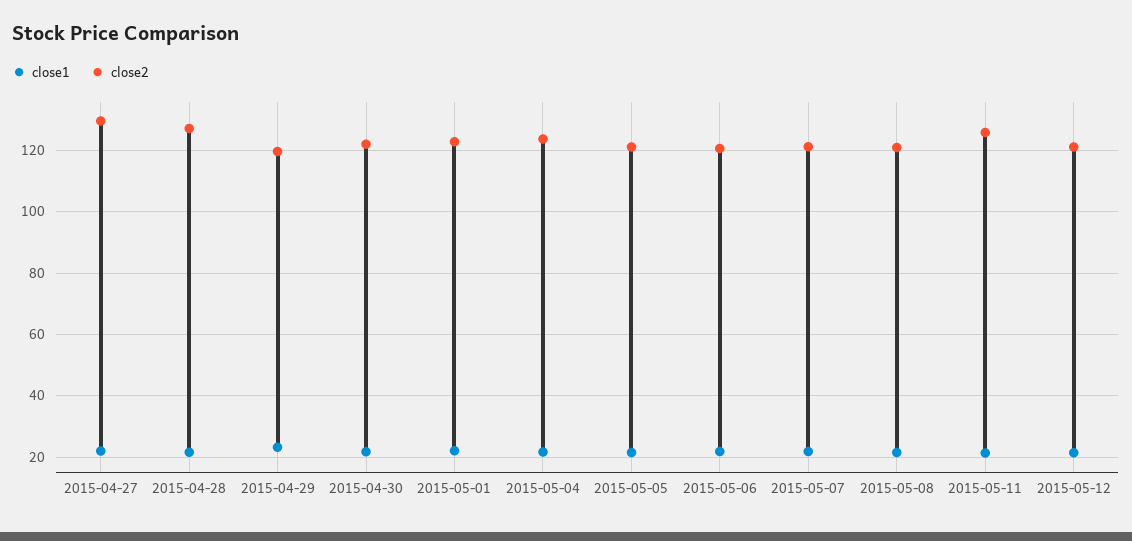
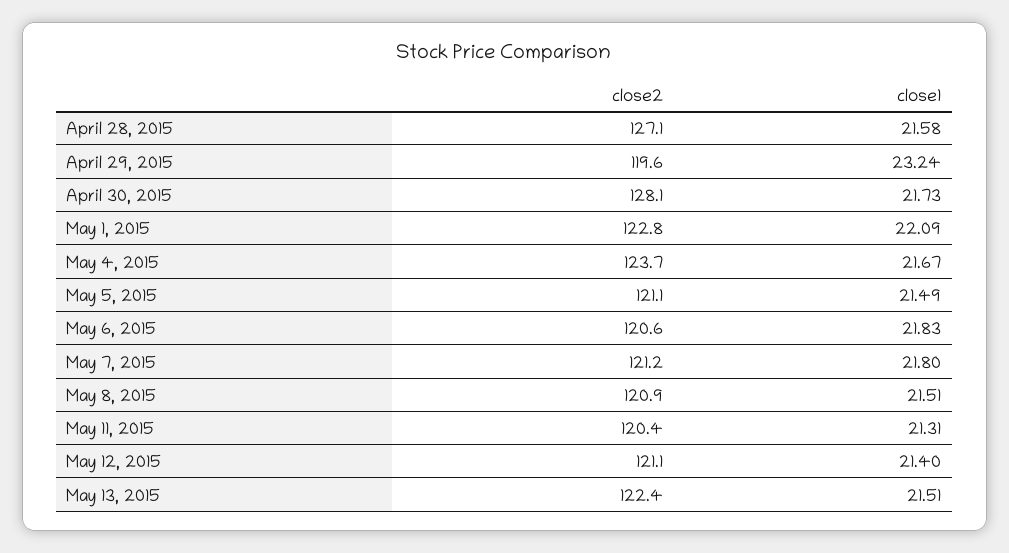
close1, 2015-04-27: 22 -> none
close2, 2015-04-27: 130 -> none
close2, 2015-04-30: 122 -> 128.1
close2, 2015-05-11: 126 -> 120.4
close2, May 13, 2015: none -> 122.4
close1, May 13, 2015: none -> 21.51

